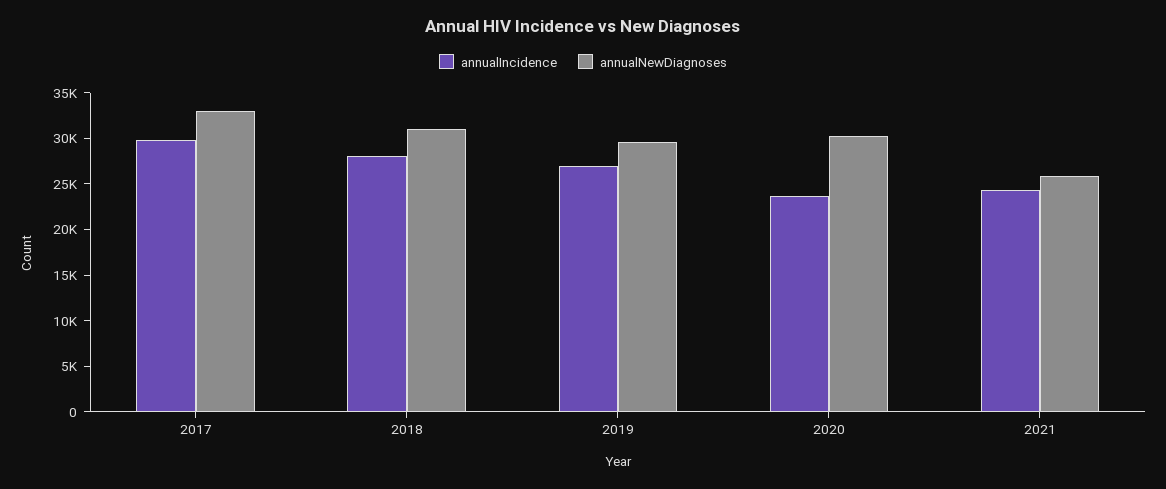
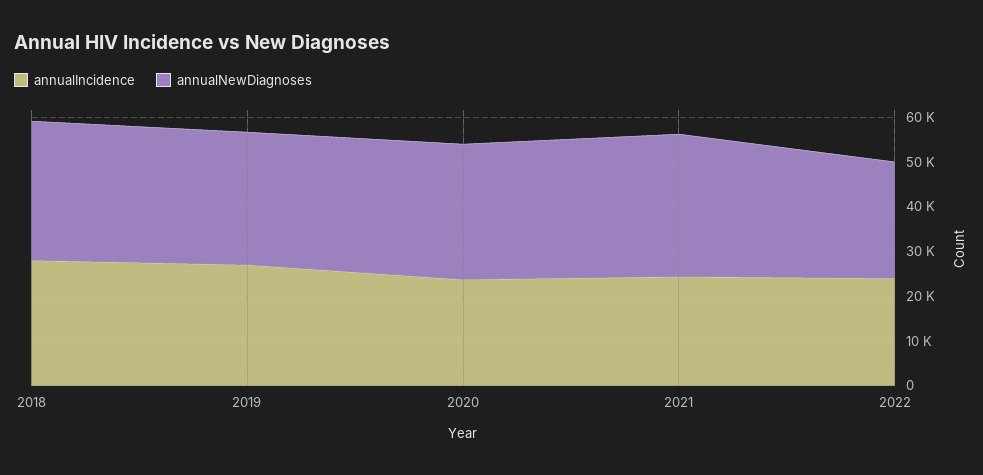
annualIncidence, 2017: 30000 -> none
annualNewDiagnoses, 2017: 33000 -> none
annualNewDiagnoses, 2021: 26000 -> 32000
annualIncidence, 2022: none -> 24000
annualNewDiagnoses, 2022: none -> 26000

